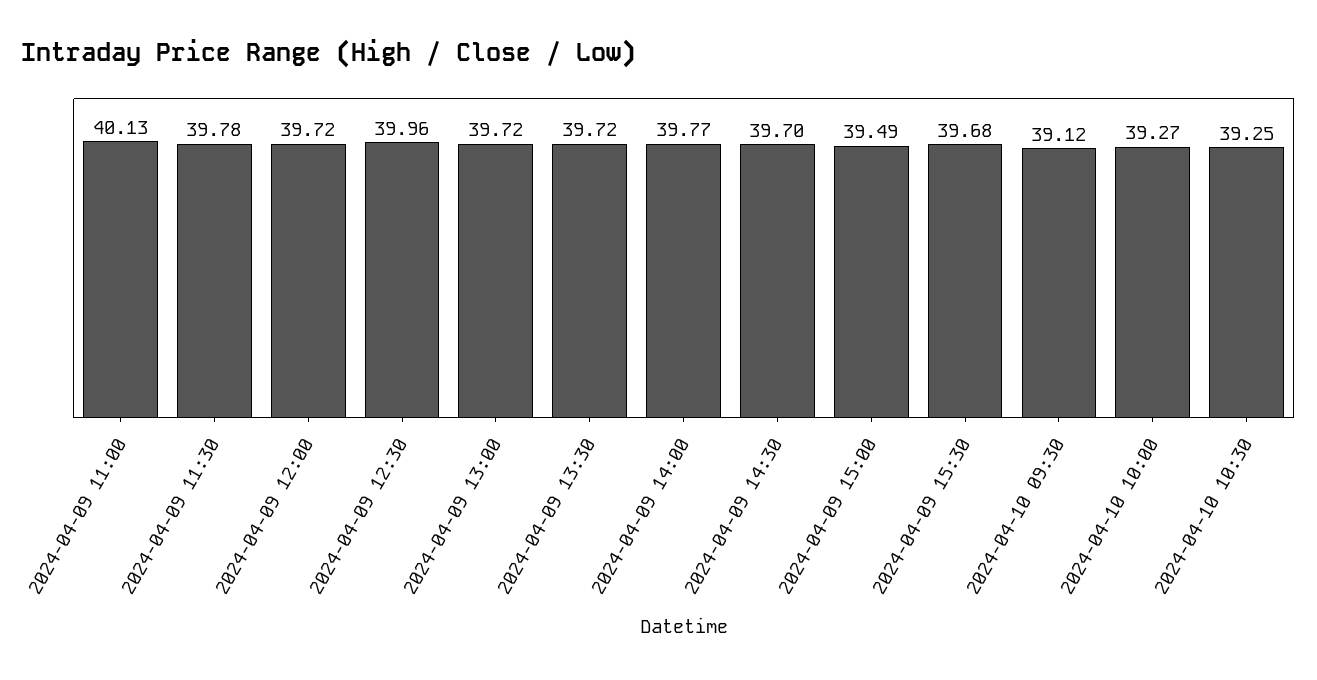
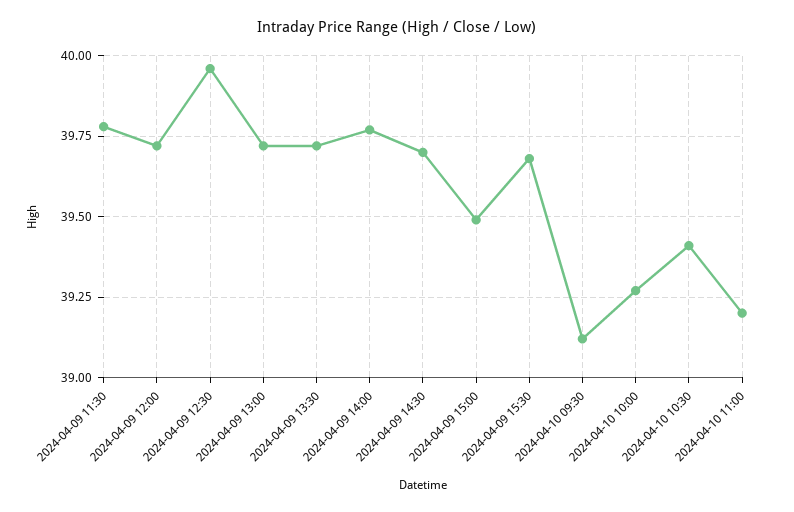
2024-04-09 11:00: 40.13 -> none
2024-04-10 10:30: 39.25 -> 39.4
2024-04-10 11:00: none -> 39.2

